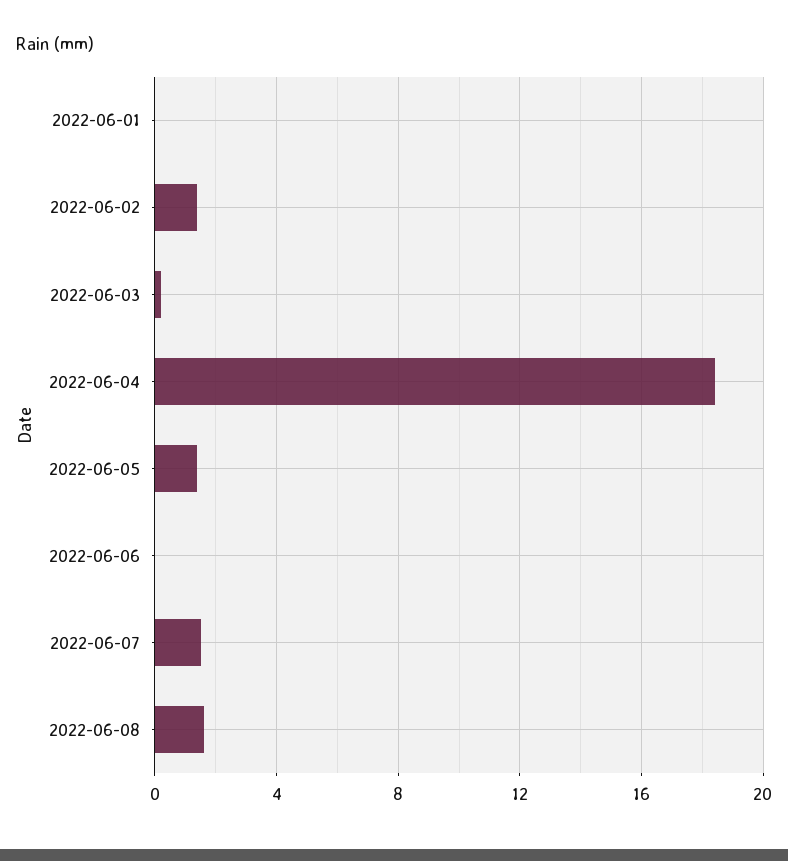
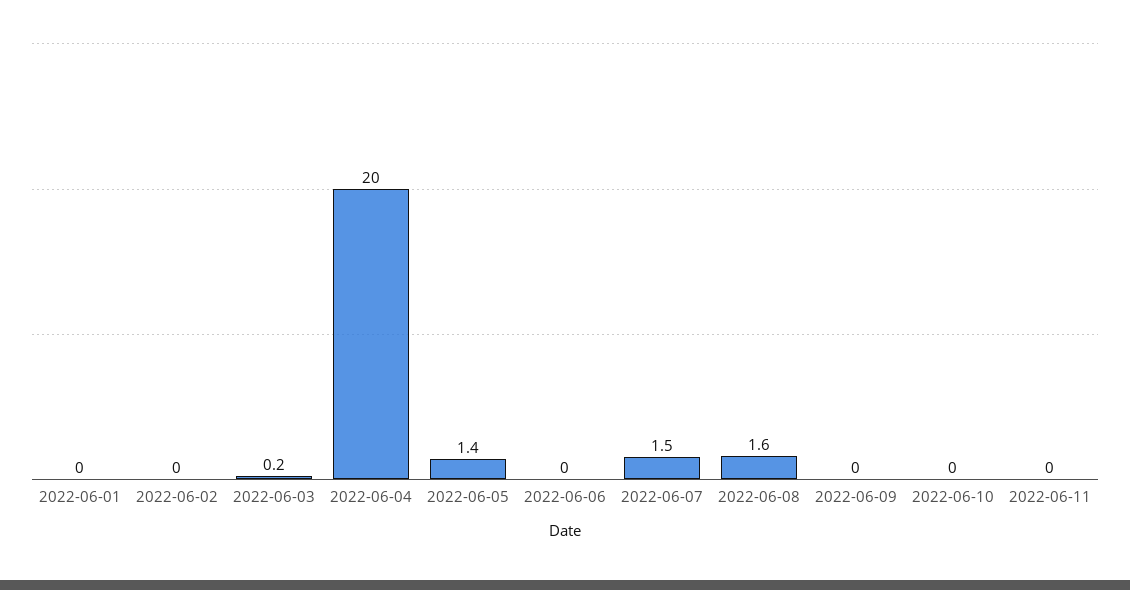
2022-06-02: 1.5 -> 0
2022-06-04: 18.5 -> 20
2022-06-09: none -> 0
2022-06-10: none -> 0
2022-06-11: none -> 0

